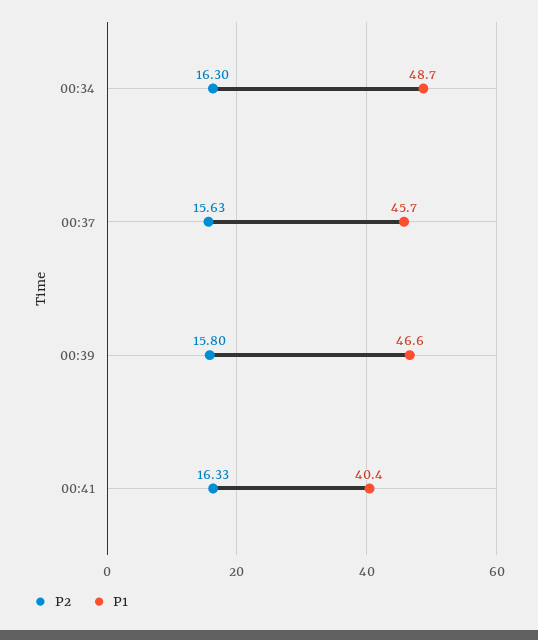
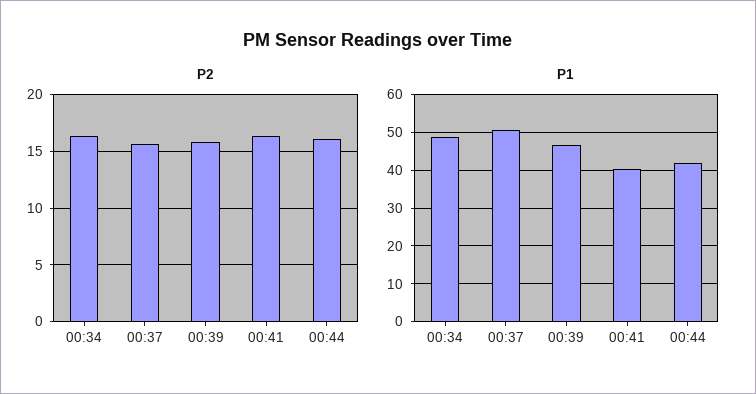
P1, 00:37: 45.7 -> 50
P2, 00:44: none -> 16
P1, 00:44: none -> 42

